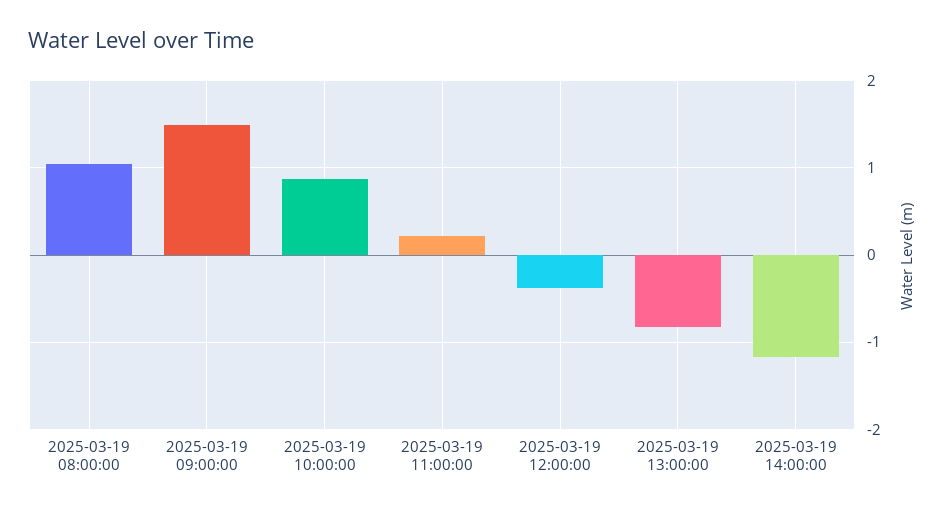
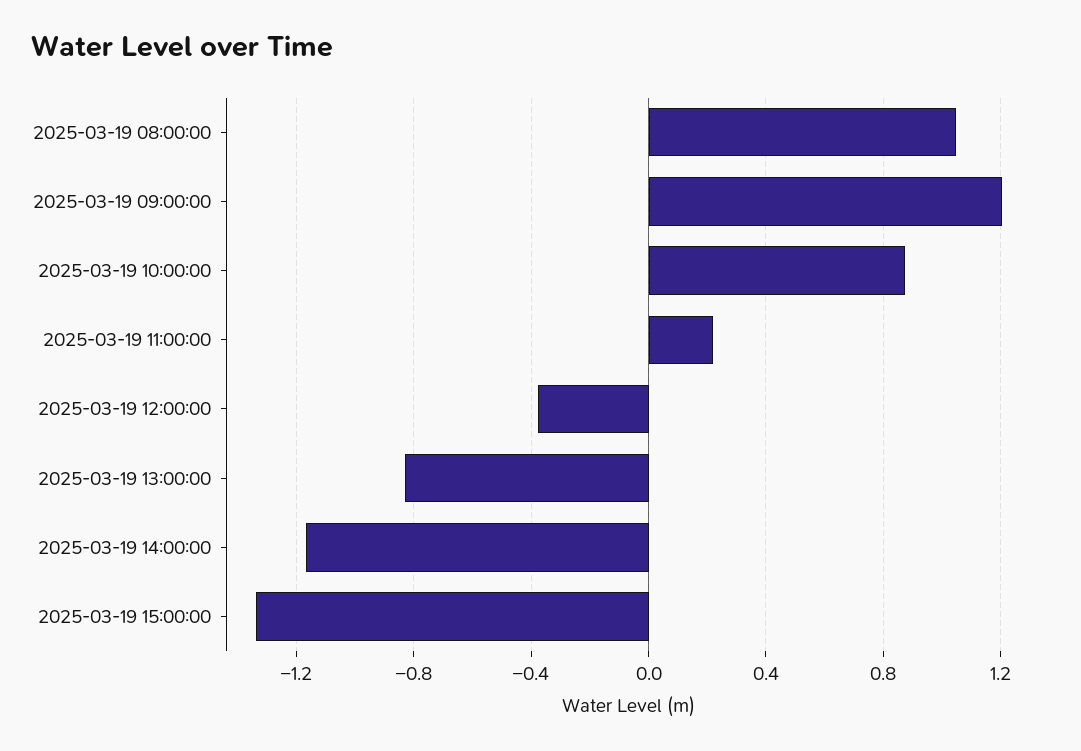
2025-03-19 09:00:00: 1.5 -> 1.2
2025-03-19 15:00:00: none -> -1.35

